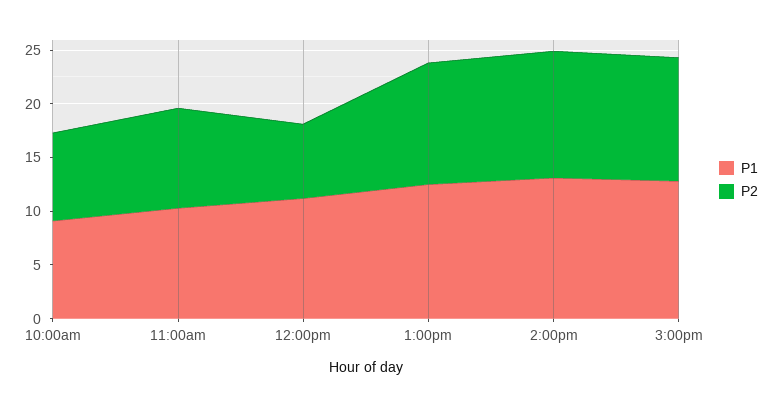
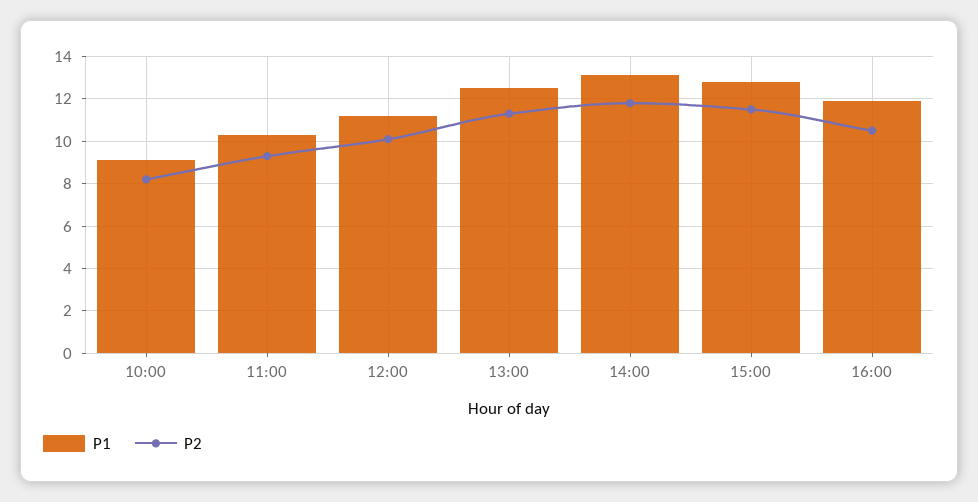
P2, 12:00pm: 7 -> 10
P1, 16:00: none -> 12
P2, 16:00: none -> 10.5

